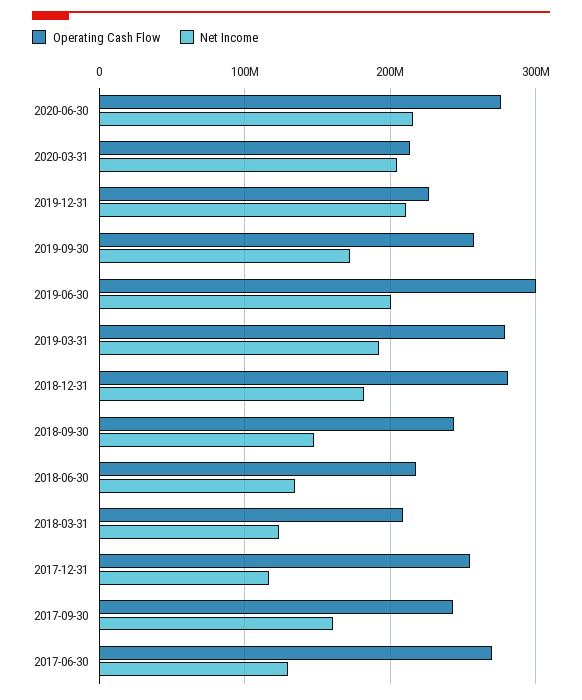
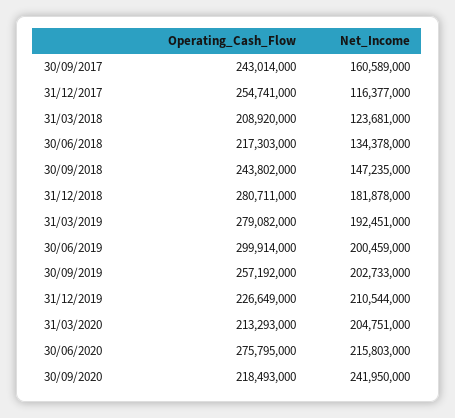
Net Income, 2019-09-30: 170000000 -> 202733000
Operating Cash Flow, 2017-06-30: 270000000 -> none
Net Income, 2017-06-30: 130000000 -> none
Operating Cash Flow, 30/09/2020: none -> 218493000
Net Income, 30/09/2020: none -> 241950000

